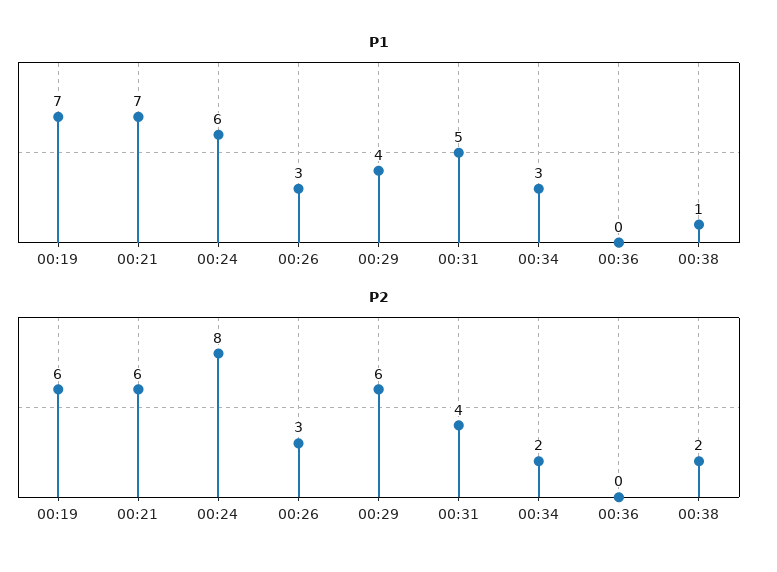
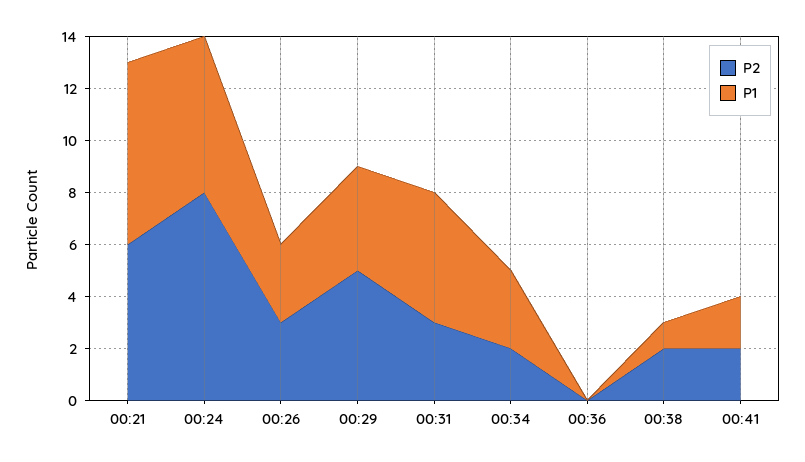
P1, 00:19: 7 -> none
P2, 00:19: 6 -> none
P2, 00:29: 6 -> 5
P2, 00:31: 4 -> 3
P2, 00:41: none -> 2
P1, 00:41: none -> 2

